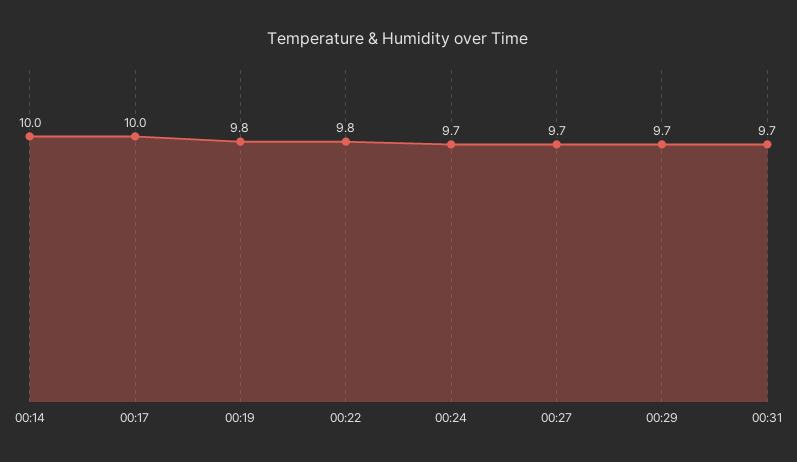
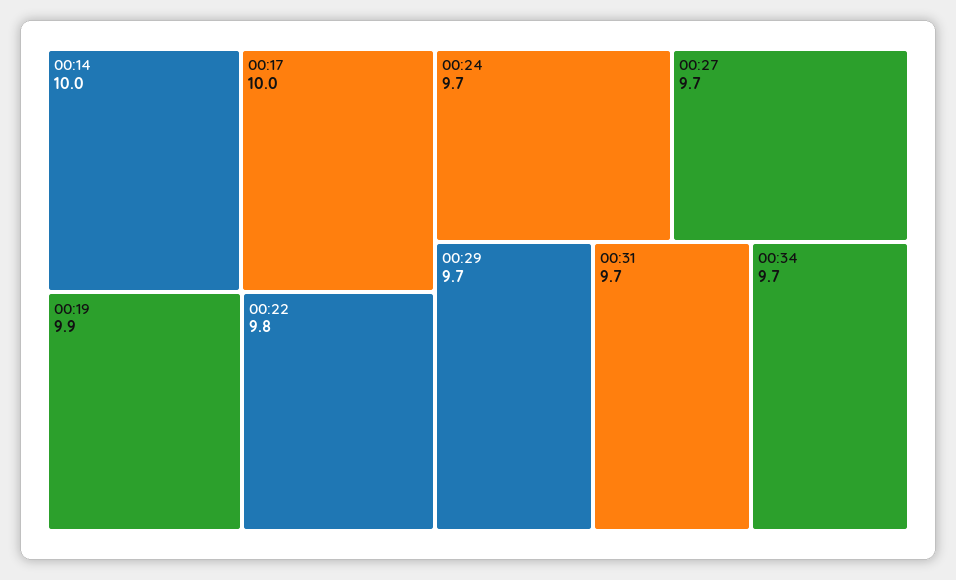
00:19: 9.8 -> 9.9
00:34: none -> 9.7

